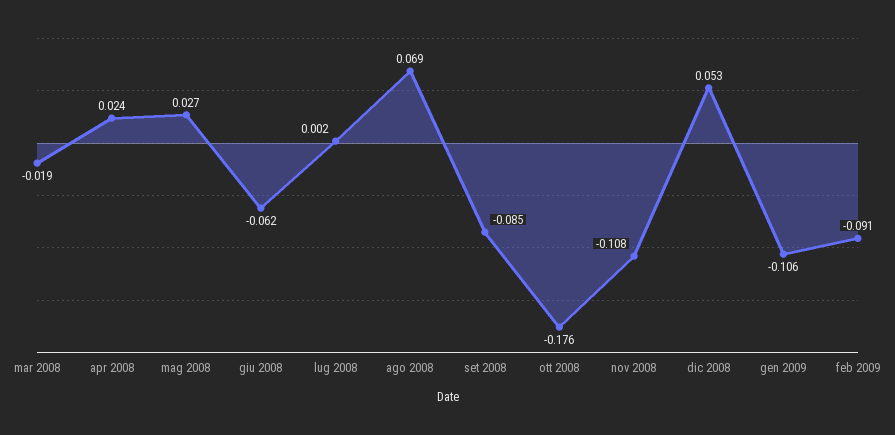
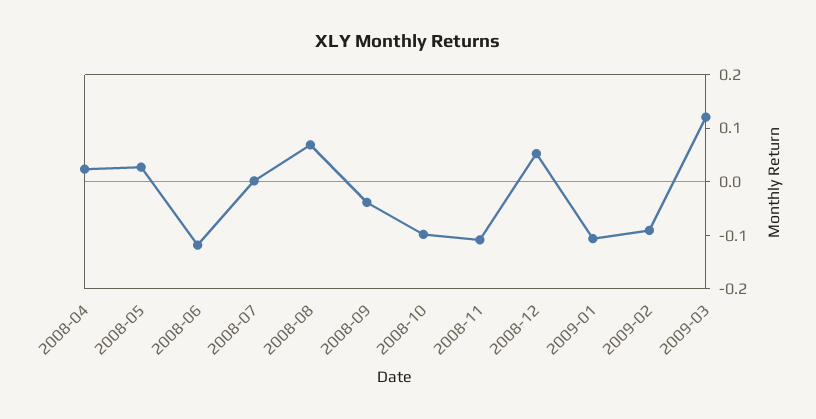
mar 2008: -0.019 -> none
giu 2008: -0.062 -> -0.12
set 2008: -0.085 -> -0.04
ott 2008: -0.176 -> -0.1
2009-03: none -> 0.12

